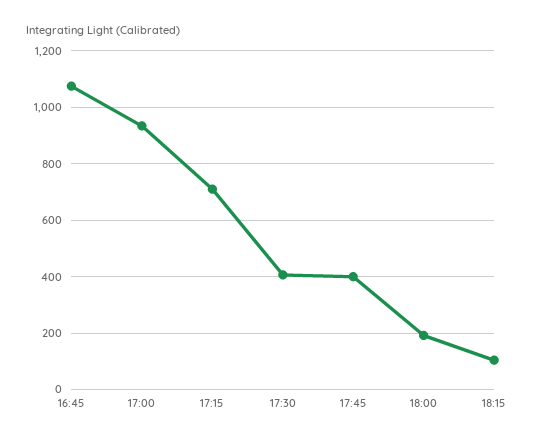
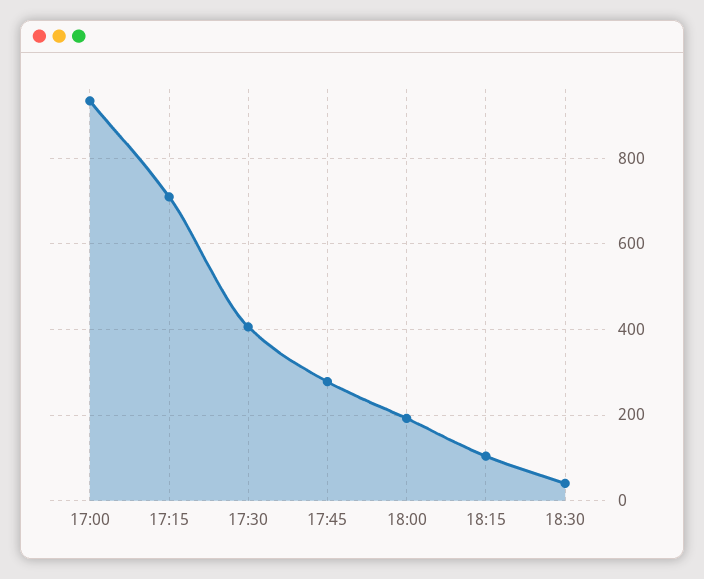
16:45: 1075 -> none
17:45: 400 -> 280
18:30: none -> 40

